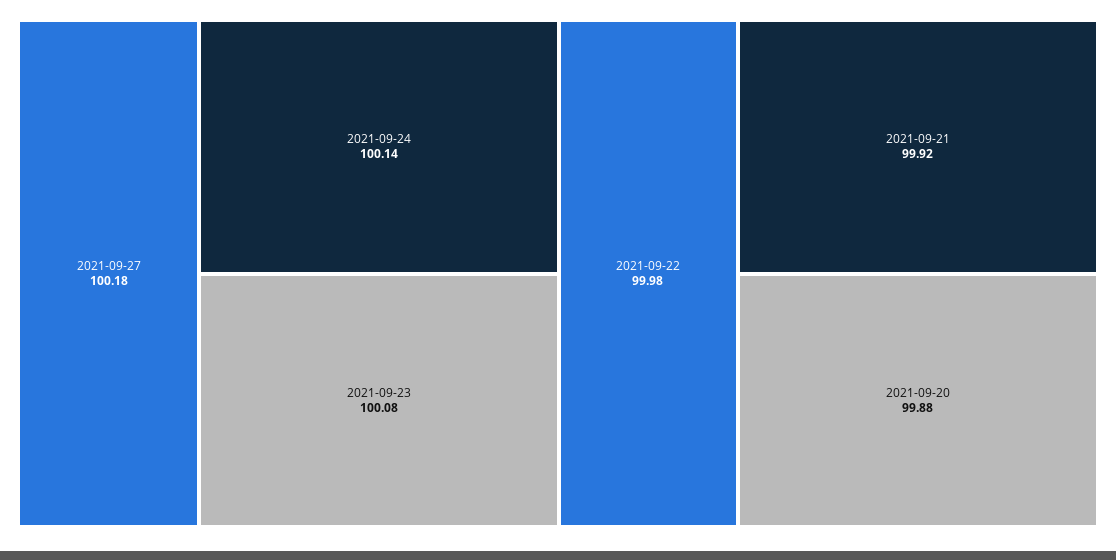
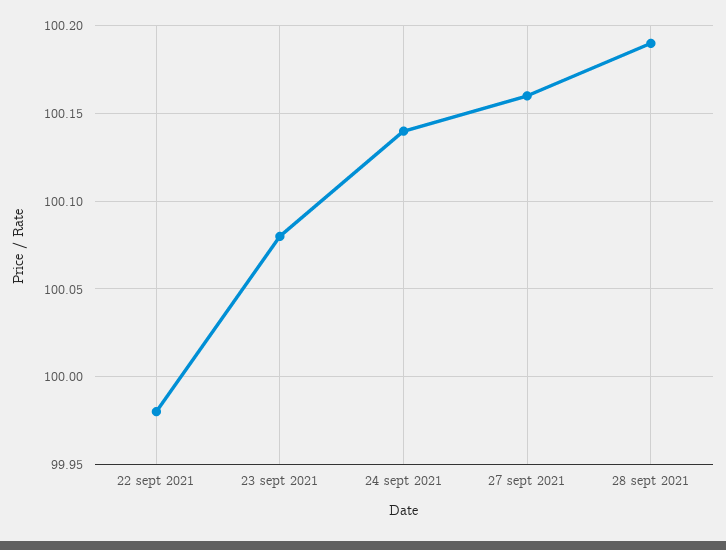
2021-09-27: 100.18 -> 100.16
2021-09-21: 99.92 -> none
2021-09-20: 99.88 -> none
28 sept 2021: none -> 100.19

